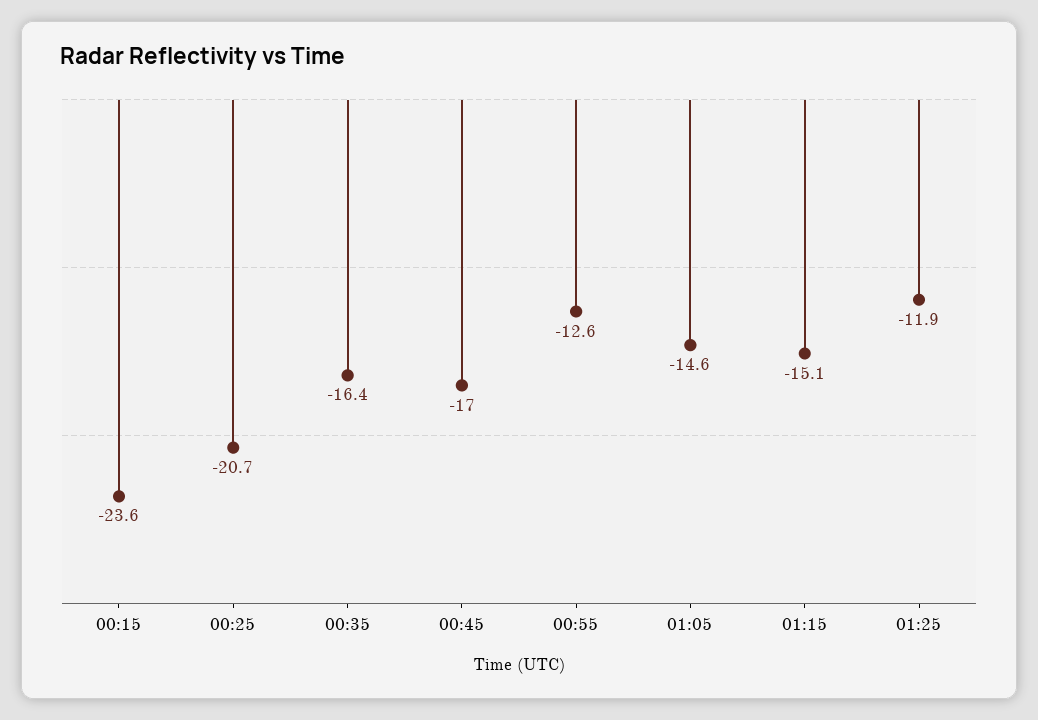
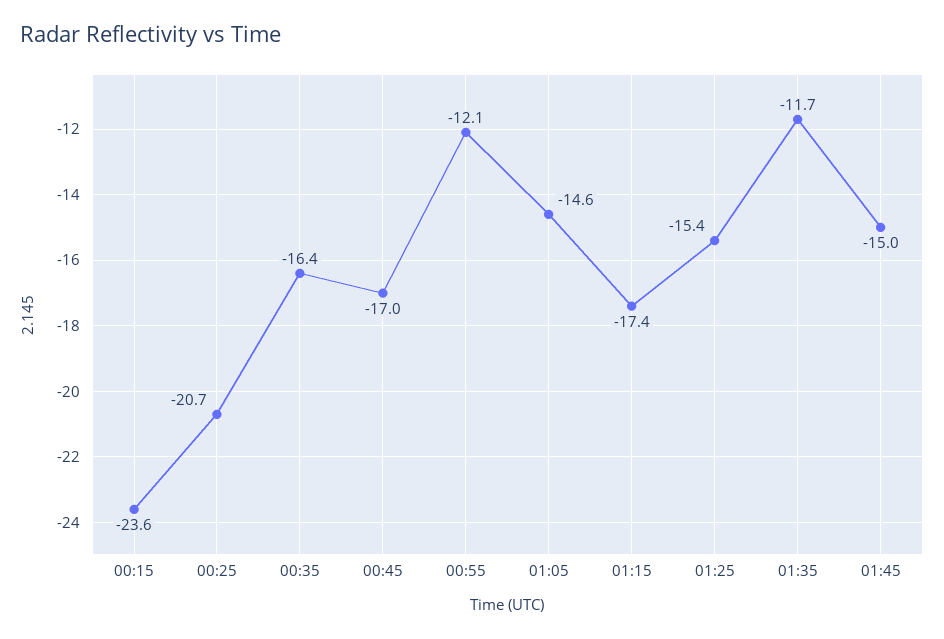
00:55: -12.6 -> -12.1
01:15: -15.1 -> -17.4
01:25: -11.9 -> -15.4
01:35: none -> -11.7
01:45: none -> -15

